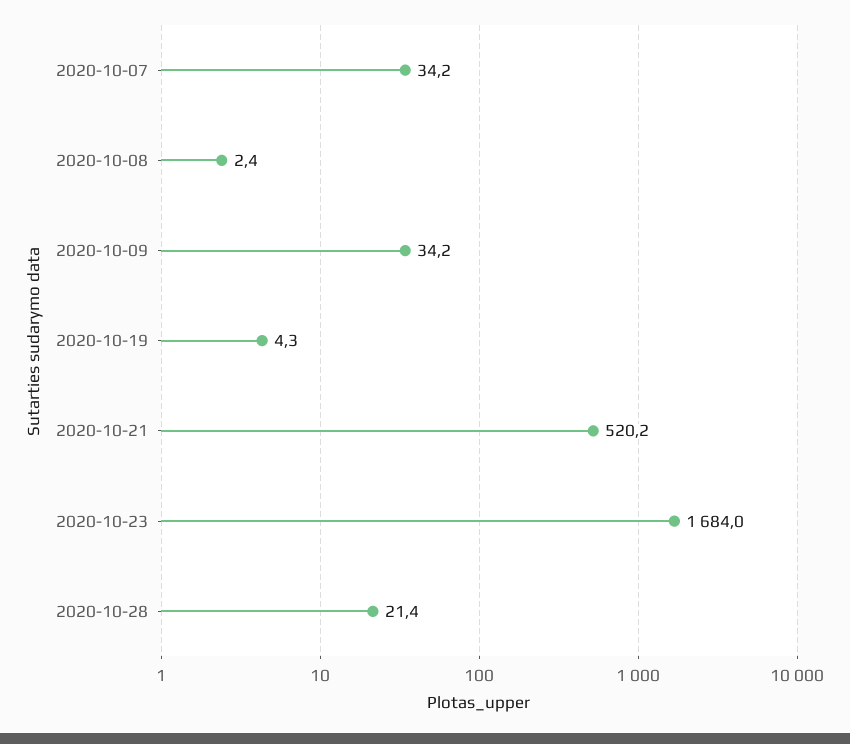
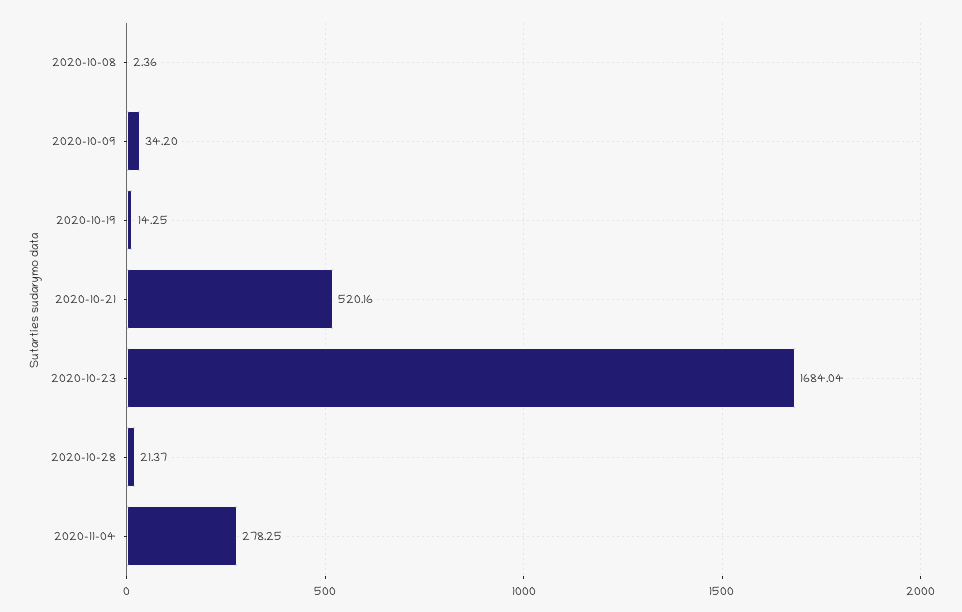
2020-10-07: 34.2 -> none
2020-10-19: 4.3 -> 14.25
2020-11-04: none -> 278.25

